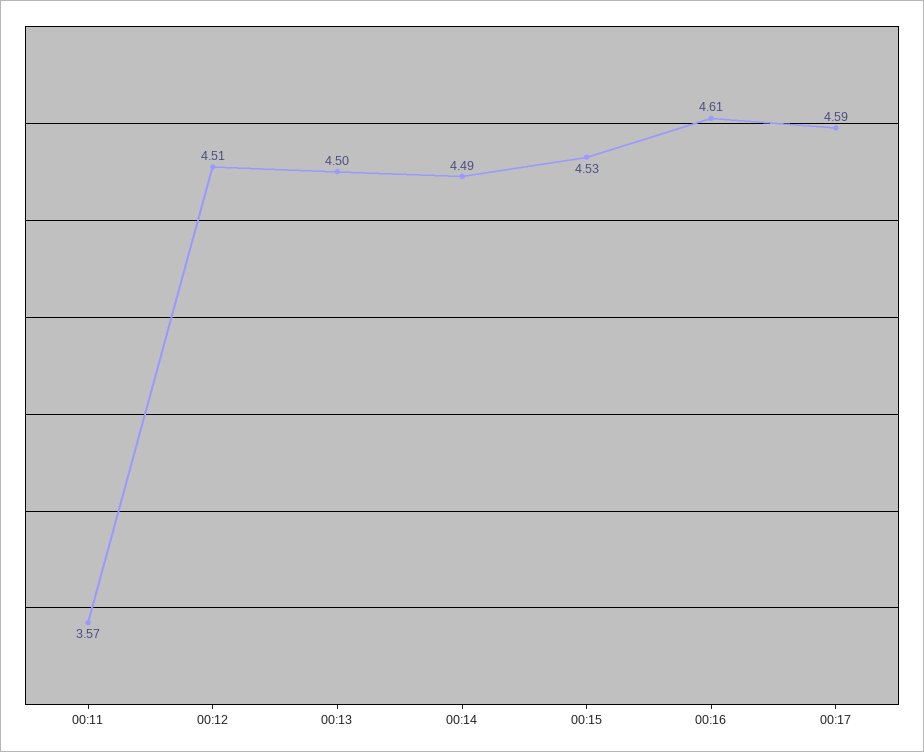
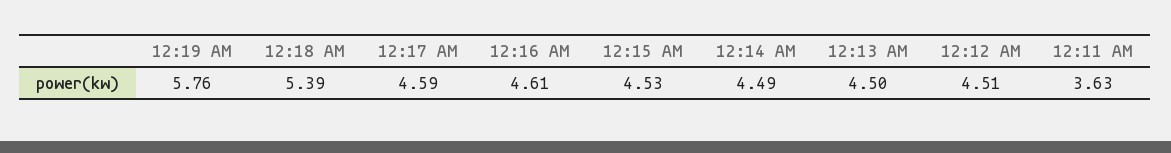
00:11: 3.57 -> 3.63
12:19 AM: none -> 5.76
12:18 AM: none -> 5.39

